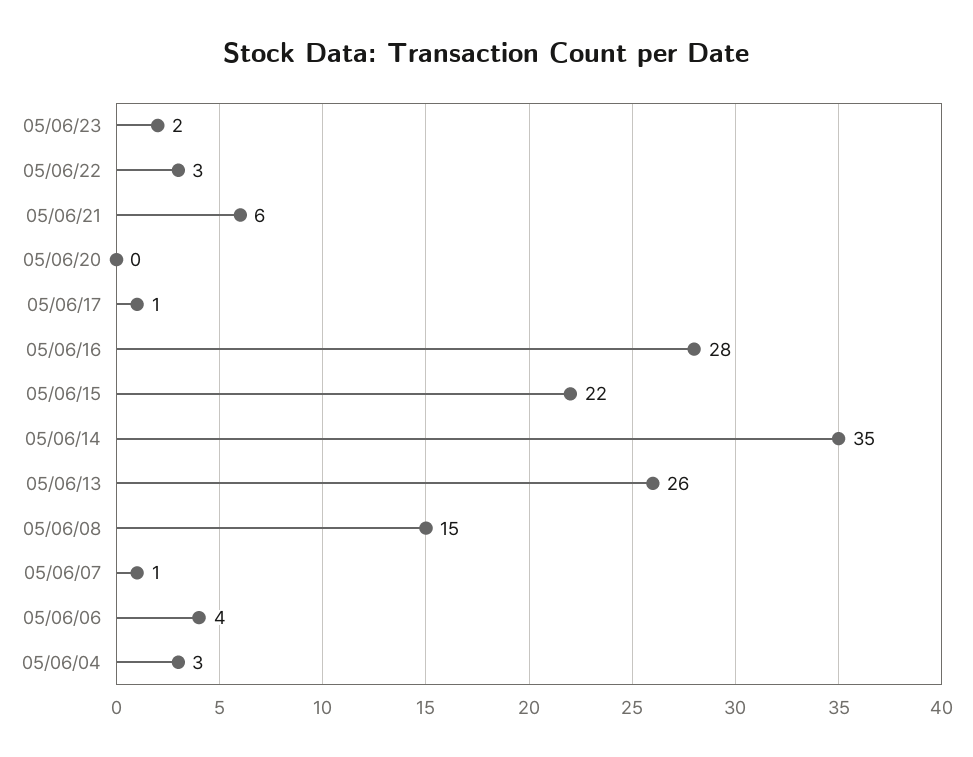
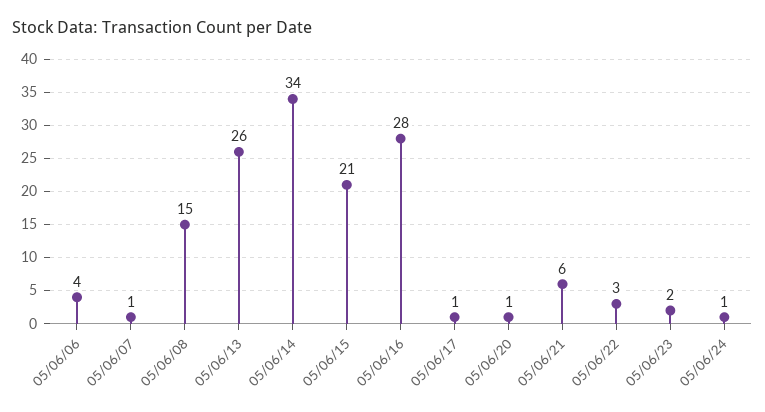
05/06/20: 0 -> 1
05/06/15: 22 -> 21
05/06/14: 35 -> 34
05/06/04: 3 -> none
05/06/24: none -> 1

